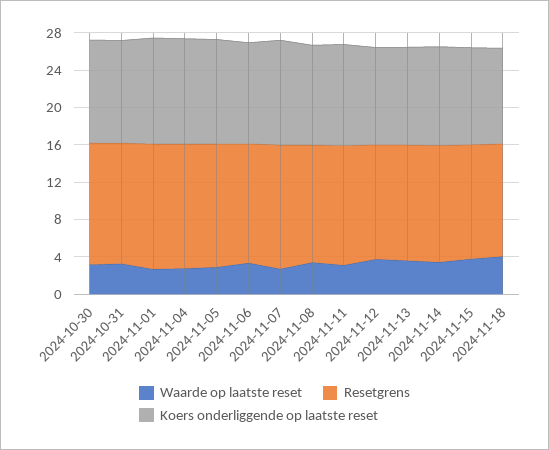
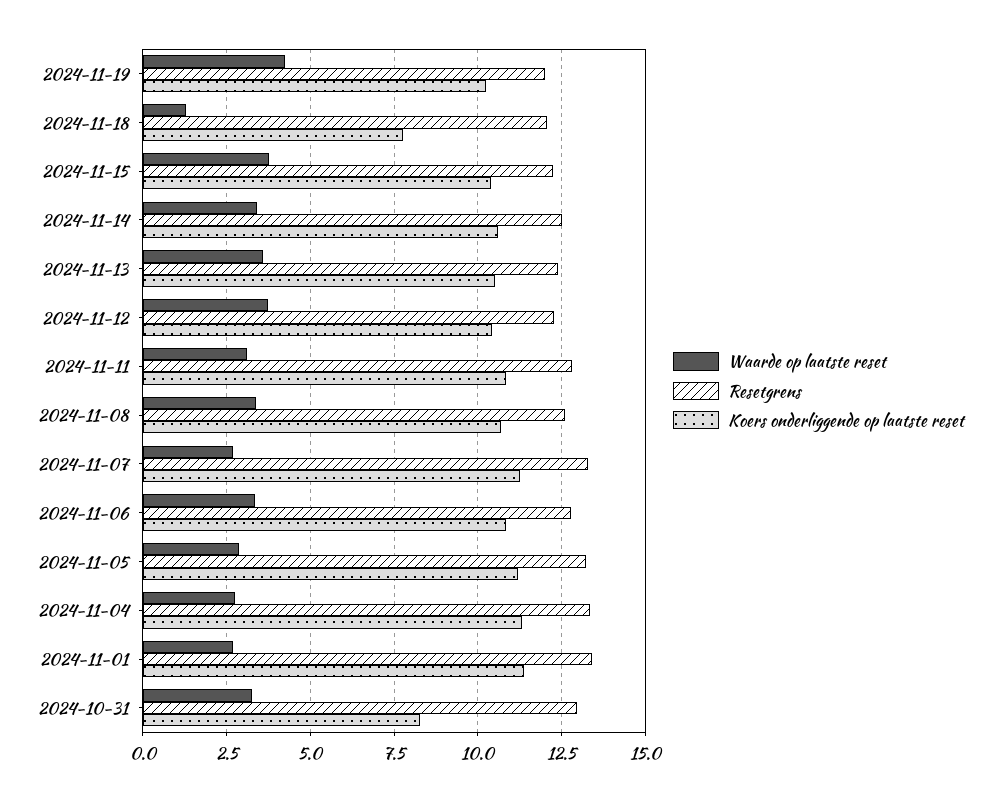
Waarde op laatste reset, 2024-10-30: 3 -> none
Resetgrens, 2024-10-30: 13 -> none
Koers onderliggende op laatste reset, 2024-10-30: 11 -> none
Koers onderliggende op laatste reset, 2024-10-31: 11 -> 8.25
Waarde op laatste reset, 2024-11-18: 4 -> 1.25
Koers onderliggende op laatste reset, 2024-11-18: 10 -> 7.75
Waarde op laatste reset, 2024-11-19: none -> 4.25
Resetgrens, 2024-11-19: none -> 12
Koers onderliggende op laatste reset, 2024-11-19: none -> 10.25

